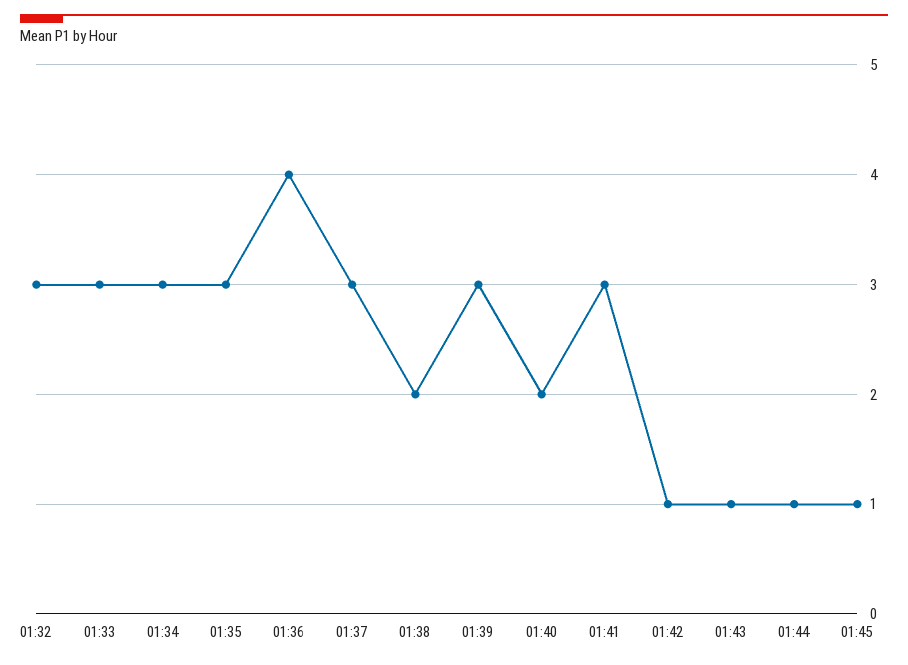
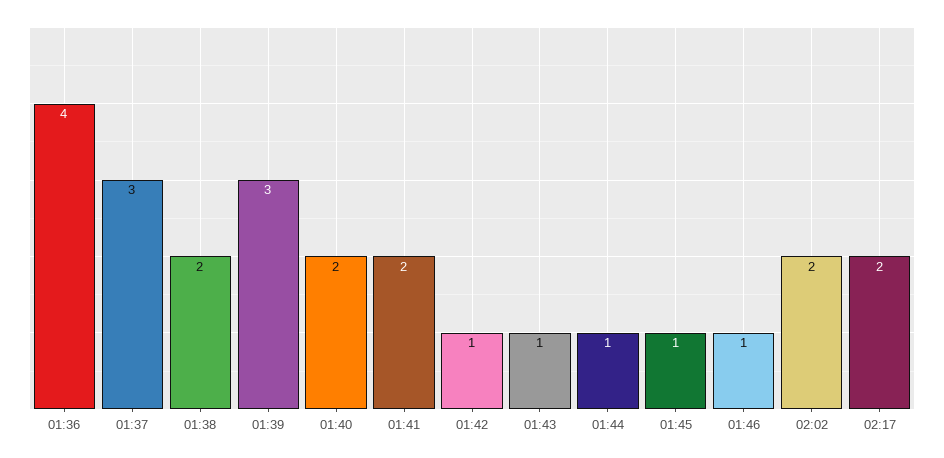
01:32: 3 -> none
01:33: 3 -> none
01:34: 3 -> none
01:35: 3 -> none
01:41: 3 -> 2
01:46: none -> 1
02:02: none -> 2
02:17: none -> 2

